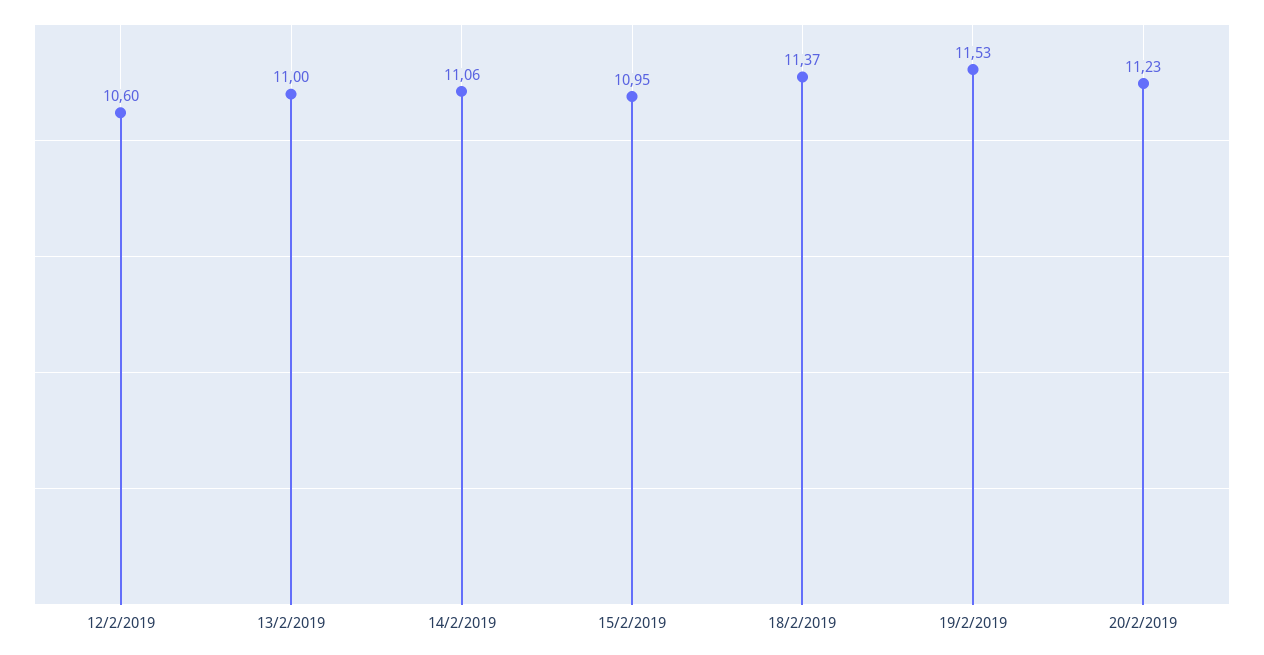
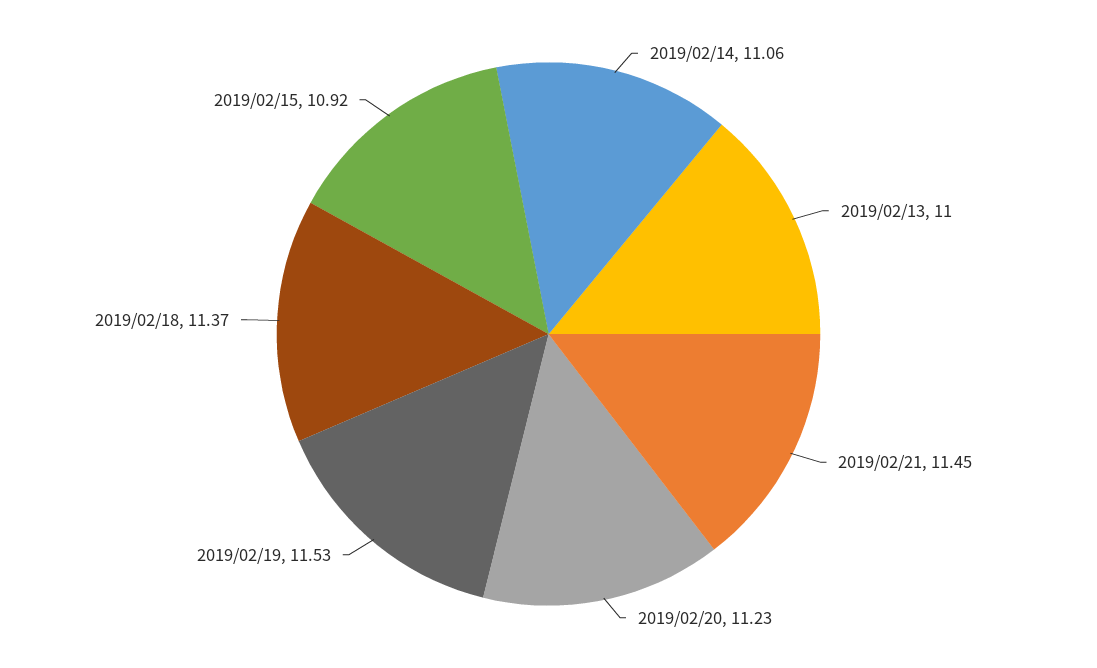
12/2/2019: 10.6 -> none
15/2/2019: 10.95 -> 10.92
2019/02/21: none -> 11.45

